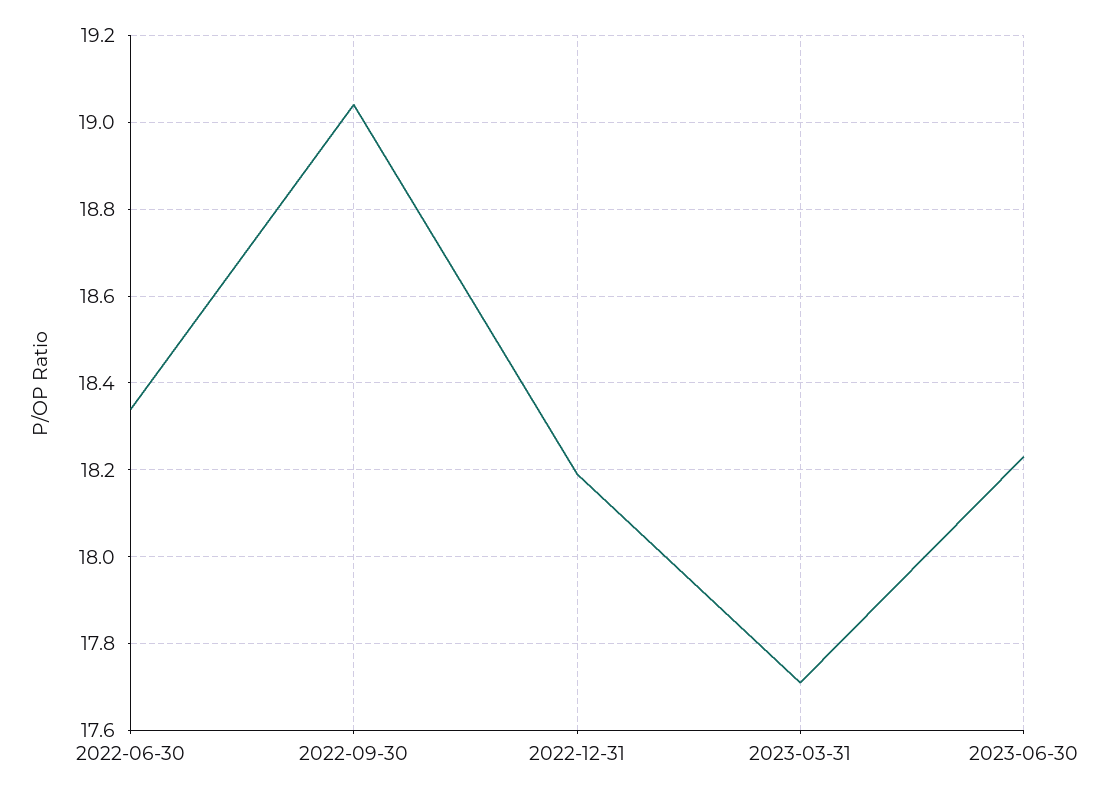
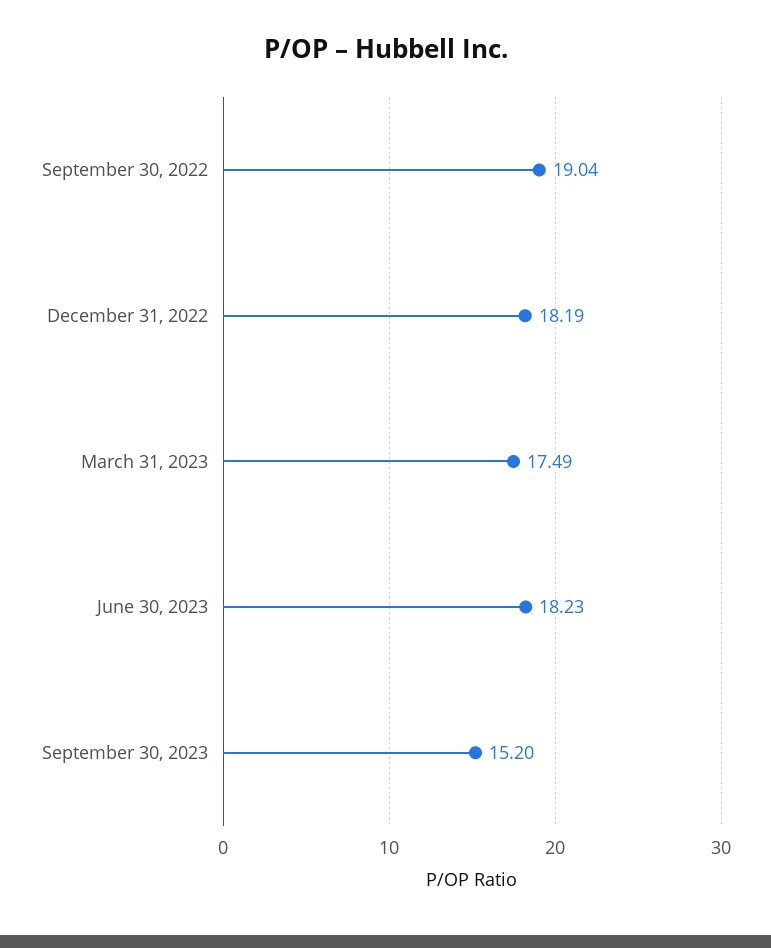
2022-06-30: 18.35 -> none
2023-03-31: 17.7 -> 17.49
September 30, 2023: none -> 15.2

